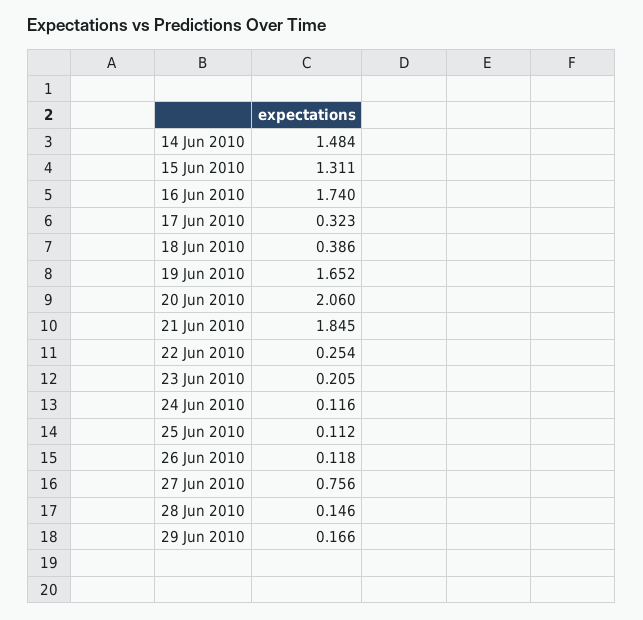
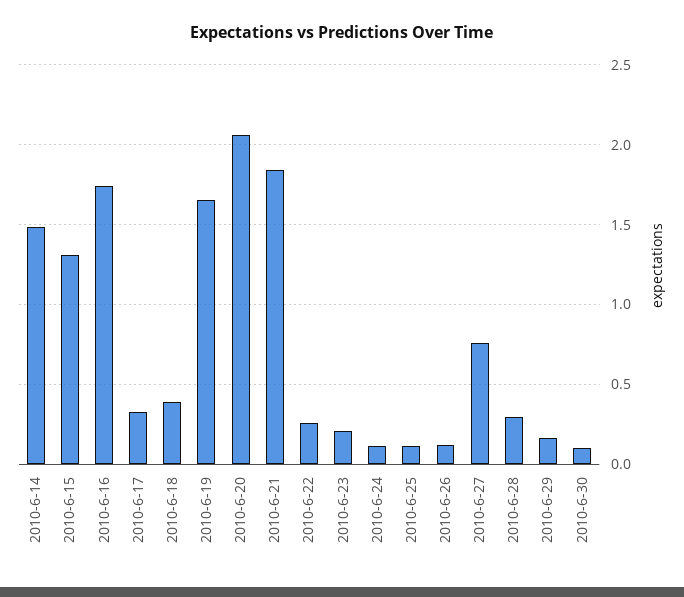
28 Jun 2010: 0.146 -> 0.3
2010-6-30: none -> 0.1

